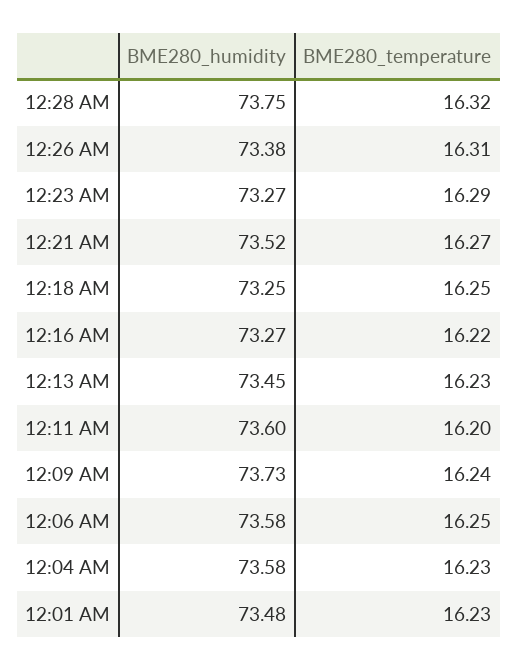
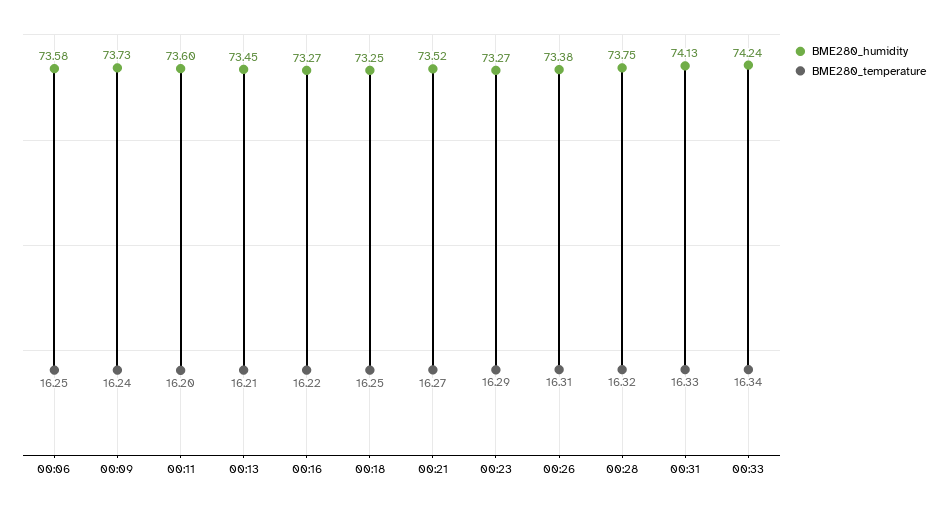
BME280_temperature, 12:13 AM: 16.23 -> 16.21
BME280_humidity, 12:04 AM: 73.58 -> none
BME280_temperature, 12:04 AM: 16.23 -> none
BME280_humidity, 12:01 AM: 73.48 -> none
BME280_temperature, 12:01 AM: 16.23 -> none
BME280_humidity, 00:31: none -> 74.13
BME280_temperature, 00:31: none -> 16.33
BME280_humidity, 00:33: none -> 74.24
BME280_temperature, 00:33: none -> 16.34

